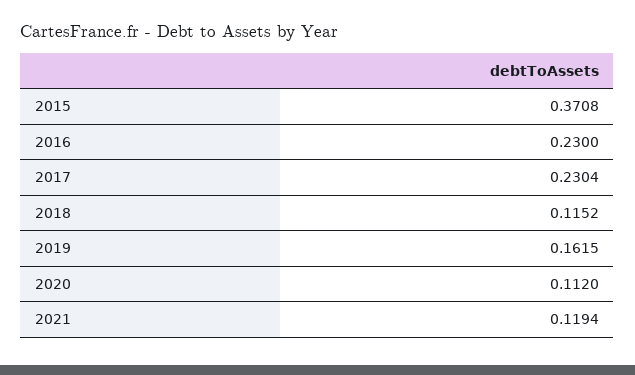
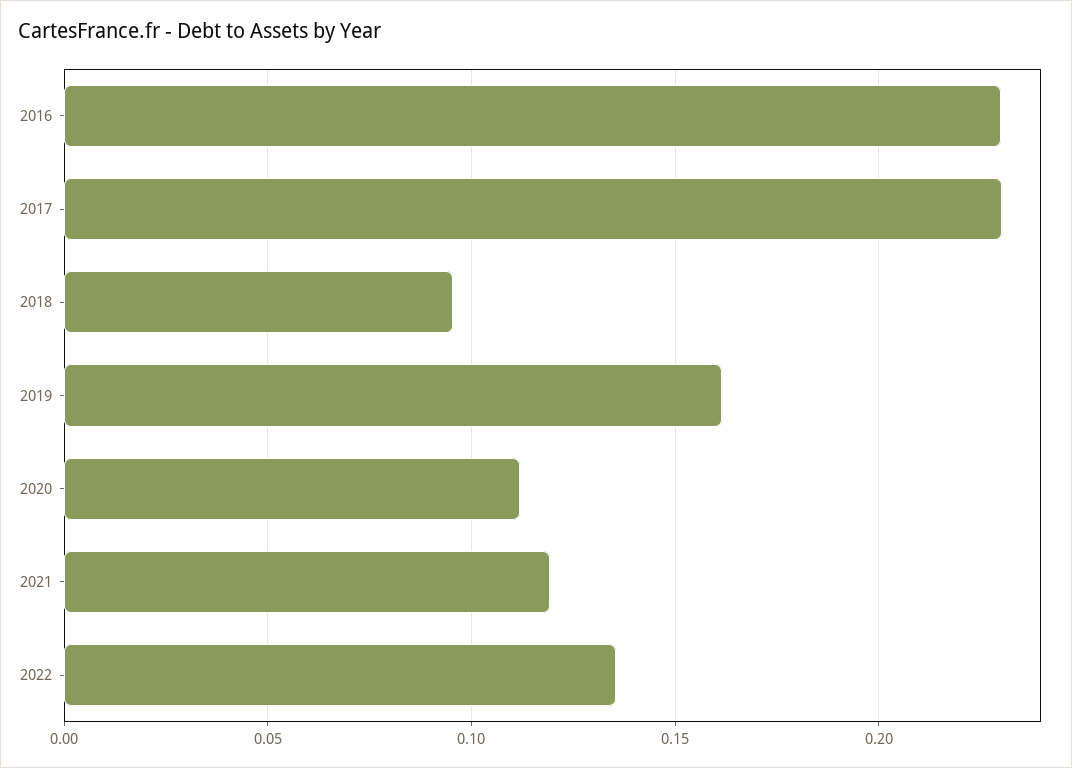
2015: 0.3708 -> none
2018: 0.1152 -> 0.095
2022: none -> 0.135

